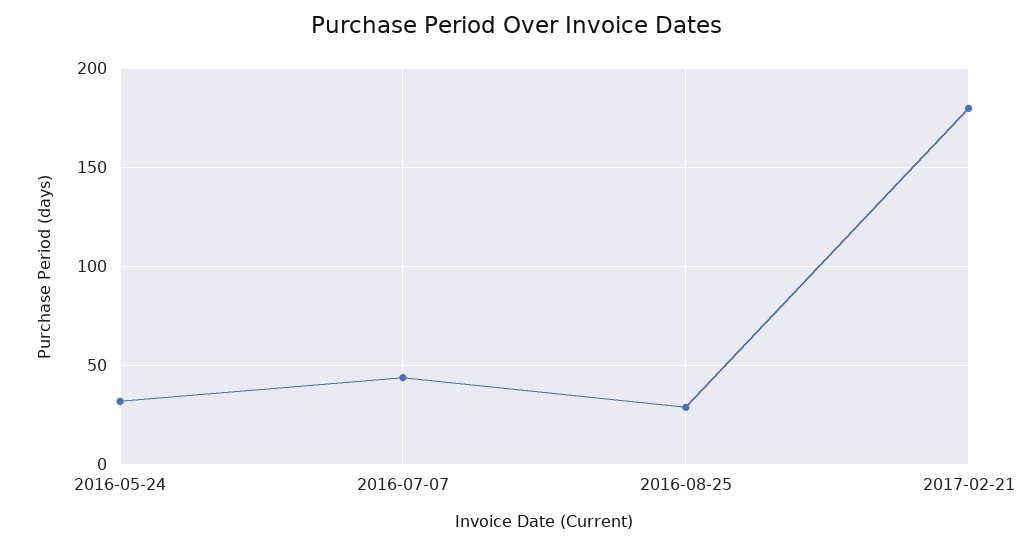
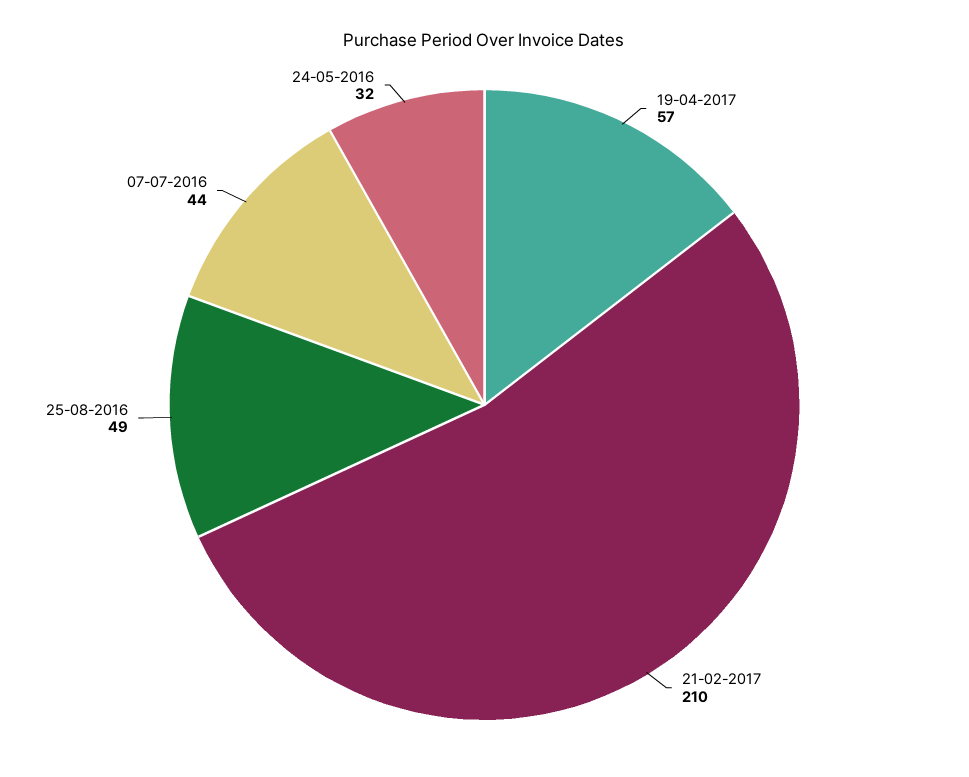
2016-08-25: 30 -> 49
2017-02-21: 180 -> 210
19-04-2017: none -> 57

